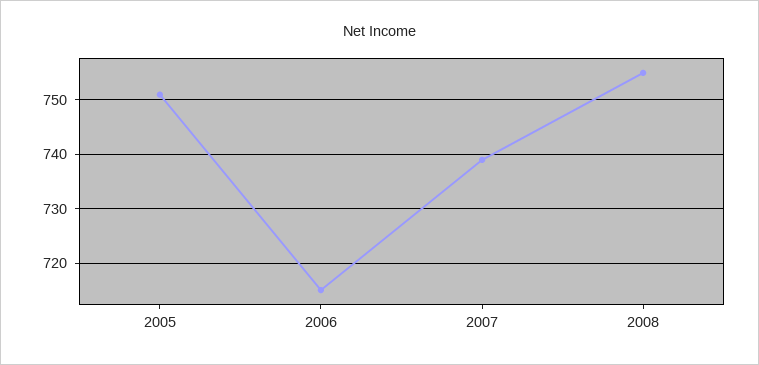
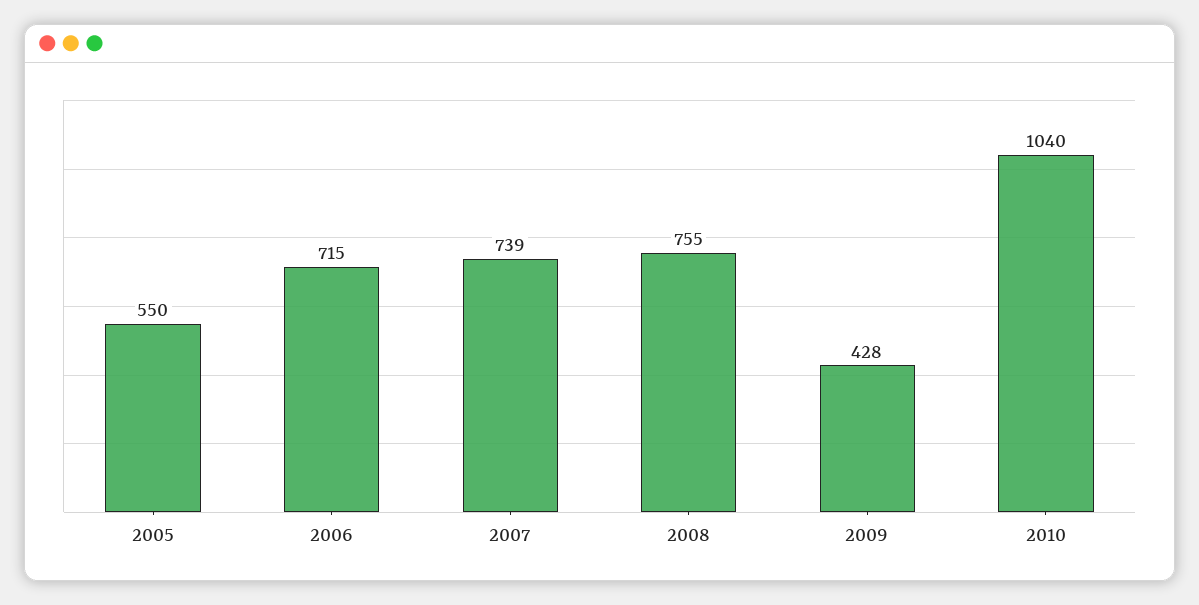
2005: 750 -> 550
2009: none -> 428
2010: none -> 1040

